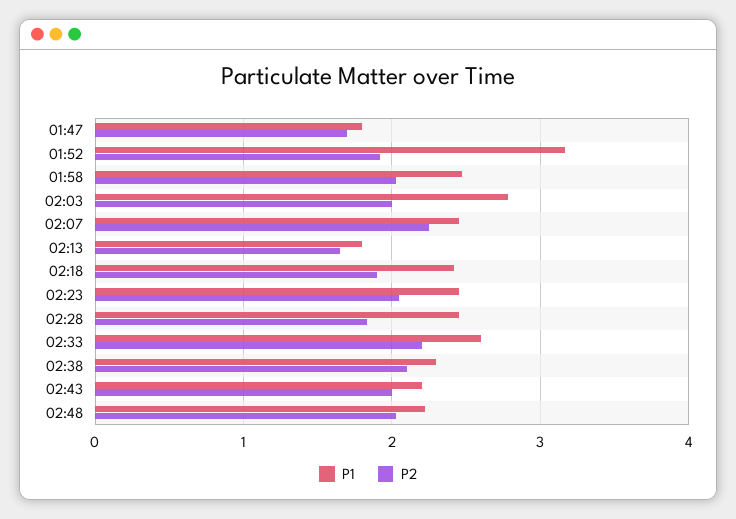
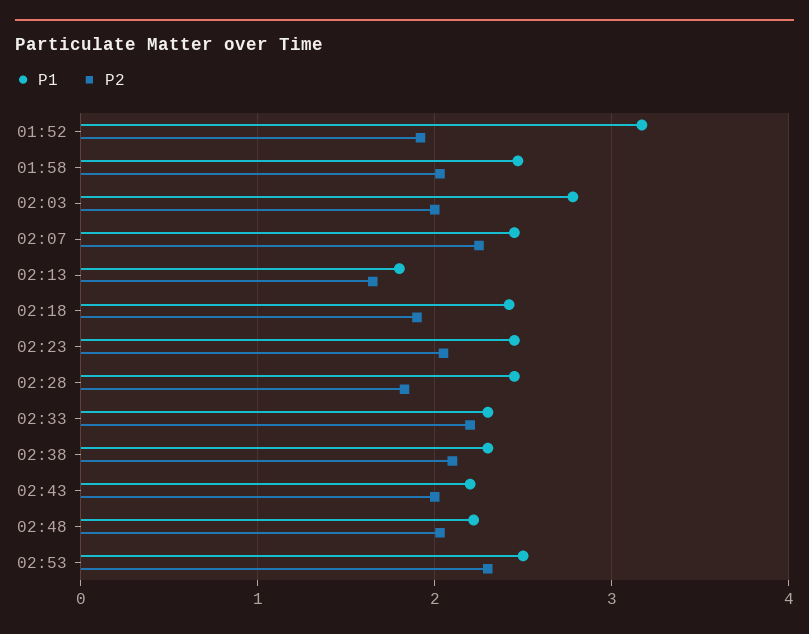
P1, 01:47: 1.8 -> none
P2, 01:47: 1.7 -> none
P1, 02:33: 2.6 -> 2.3
P1, 02:53: none -> 2.5
P2, 02:53: none -> 2.3

